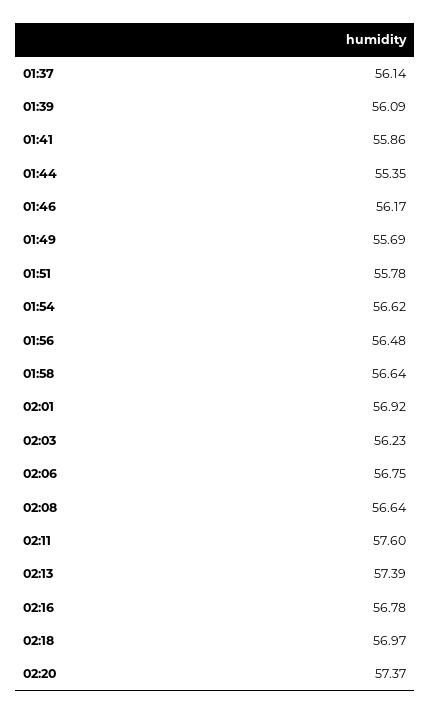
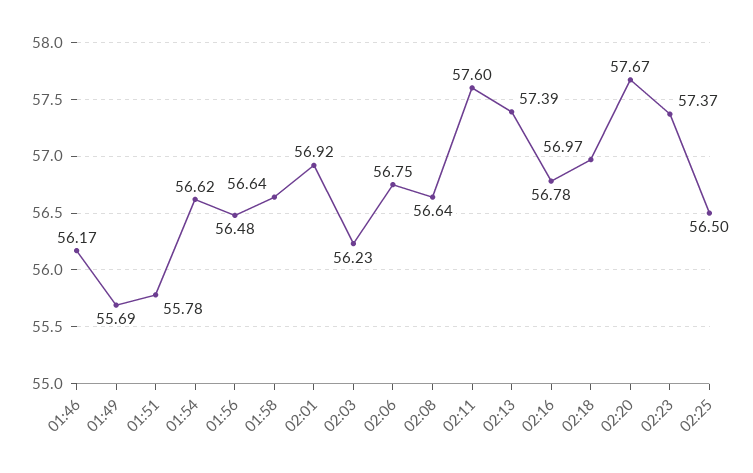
01:37: 56.14 -> none
01:39: 56.09 -> none
01:41: 55.86 -> none
01:44: 55.35 -> none
02:20: 57.37 -> 57.67
02:23: none -> 57.37
02:25: none -> 56.5

